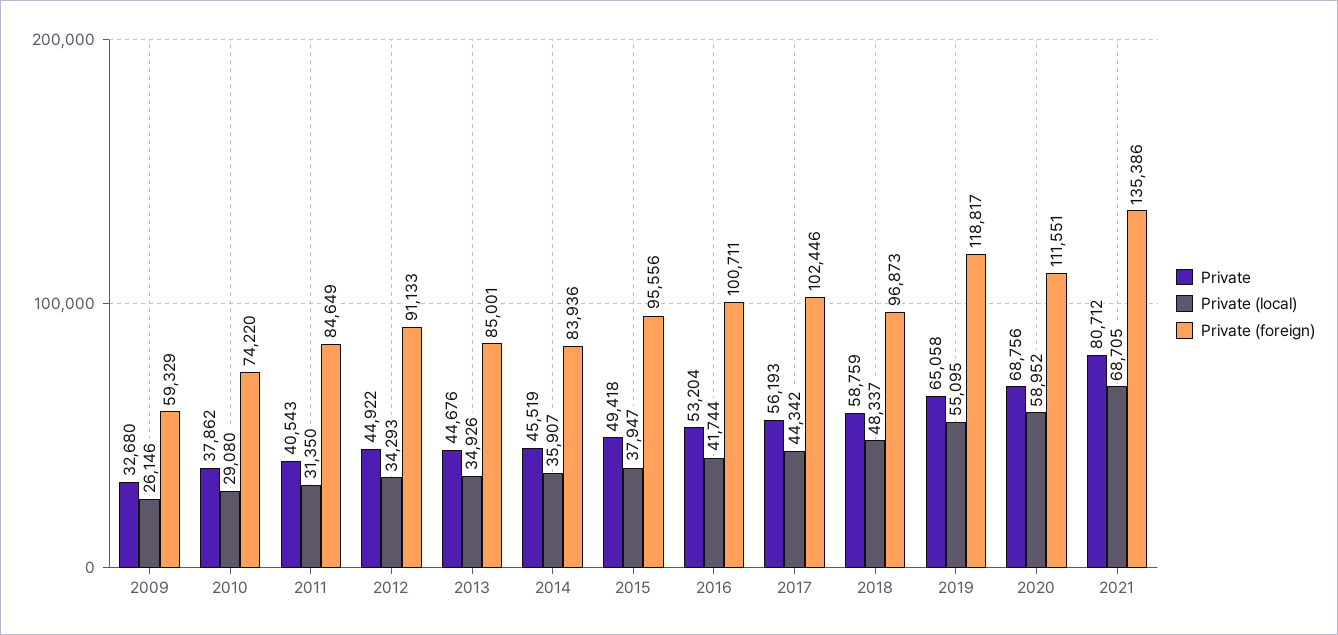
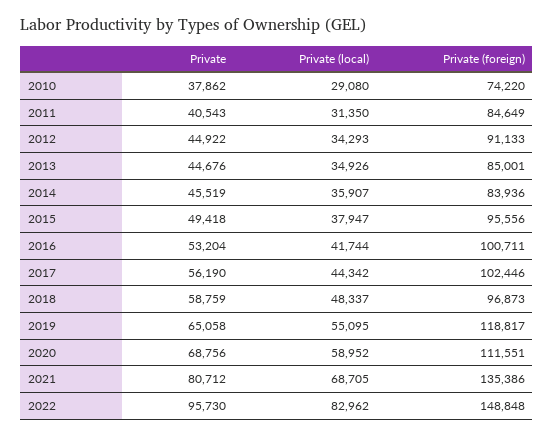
Private, 2009: 32680 -> none
Private (local), 2009: 26146 -> none
Private (foreign), 2009: 59329 -> none
Private, 2017: 56193 -> 56190
Private, 2022: none -> 95730
Private (local), 2022: none -> 82962
Private (foreign), 2022: none -> 148848

